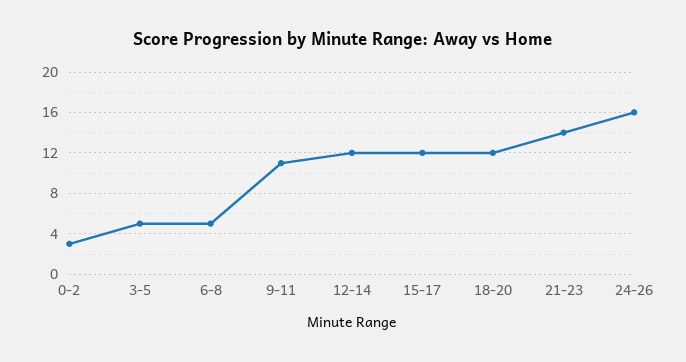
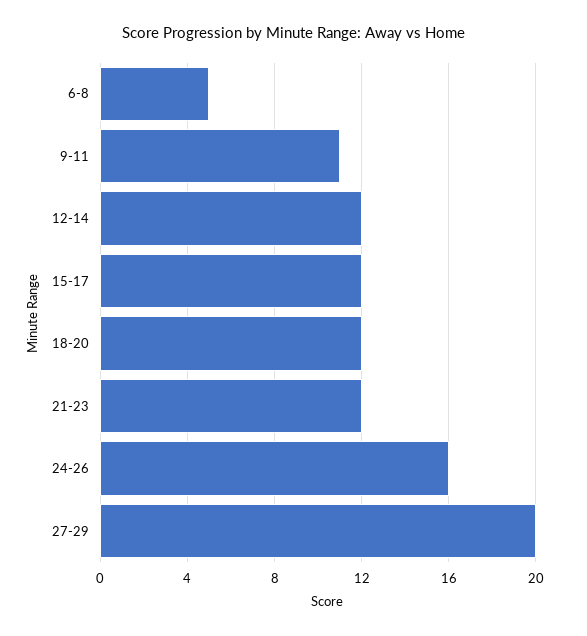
0-2: 3 -> none
3-5: 5 -> none
21-23: 14 -> 12
27-29: none -> 20

